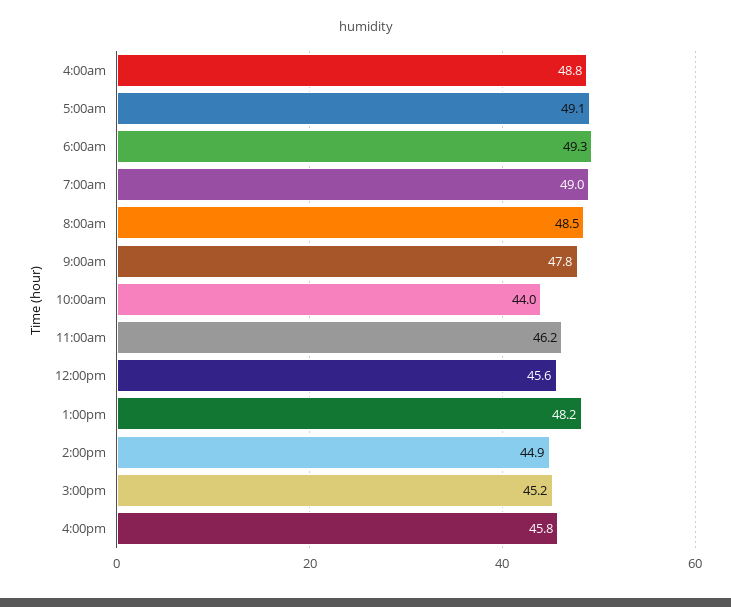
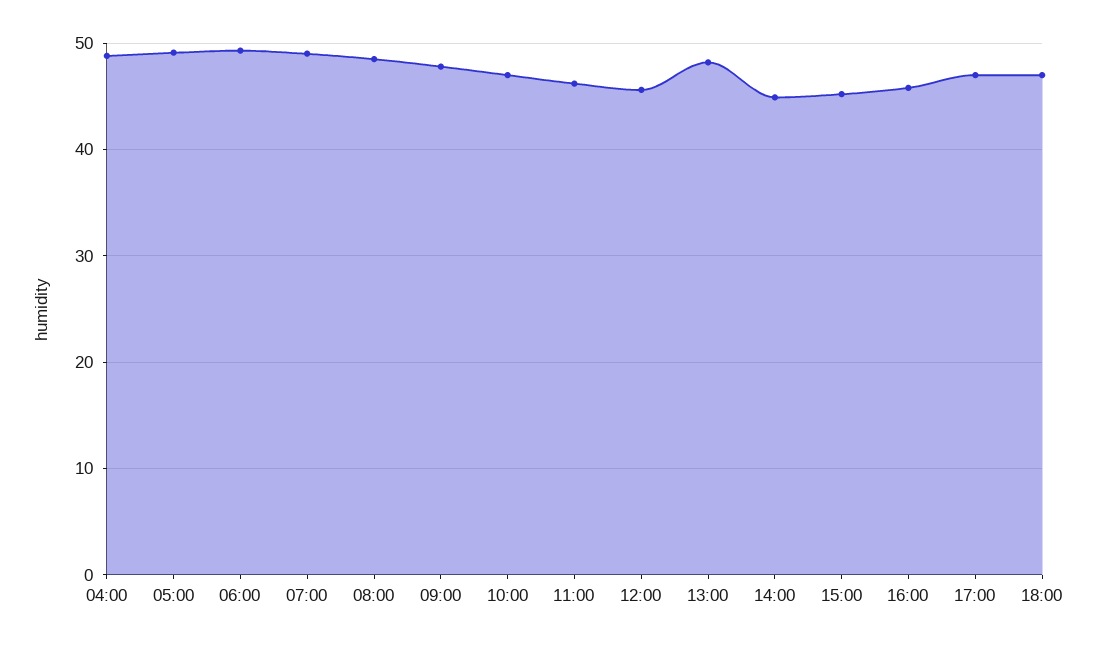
10:00am: 44 -> 47
17:00: none -> 47
18:00: none -> 47

